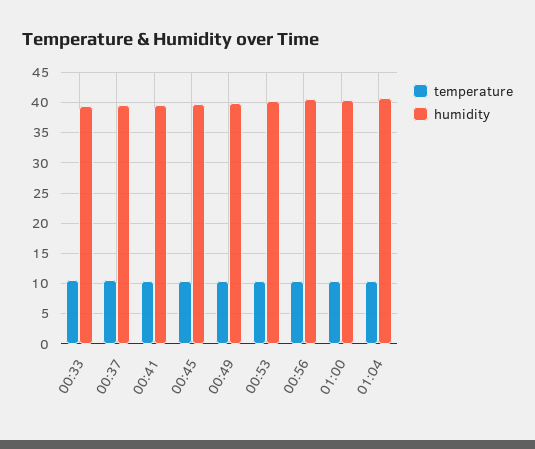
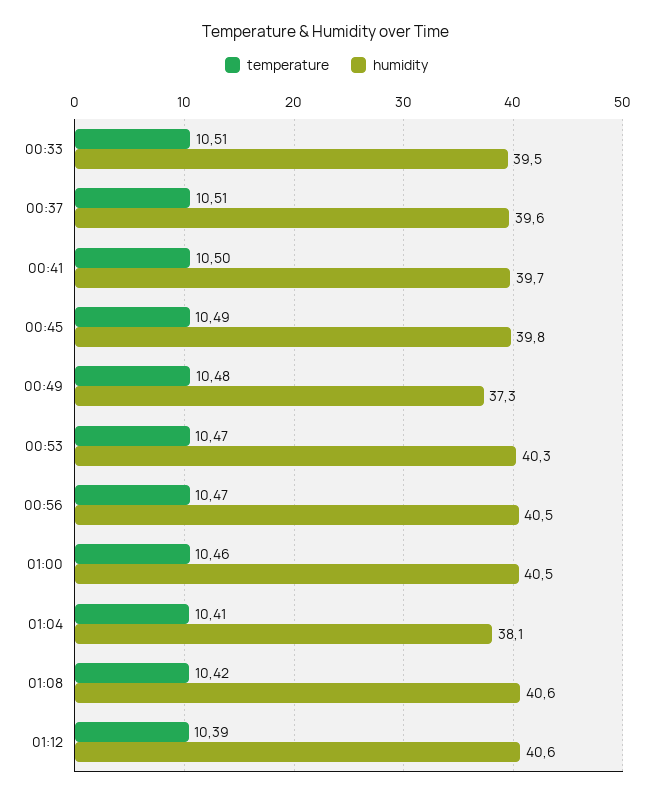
humidity, 00:49: 40 -> 37.3
humidity, 01:04: 41 -> 38.1
temperature, 01:08: none -> 10.42
humidity, 01:08: none -> 40.6
temperature, 01:12: none -> 10.39
humidity, 01:12: none -> 40.6

